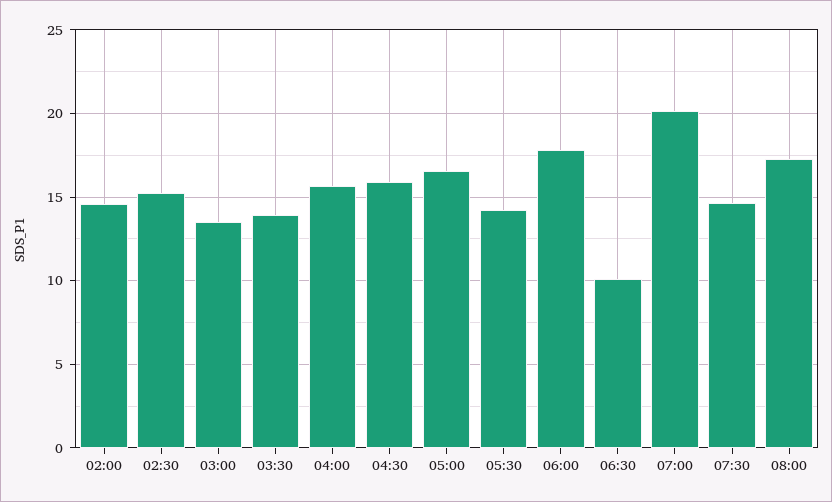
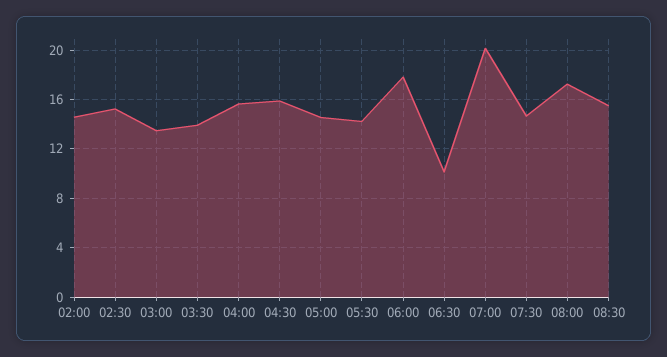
05:00: 16.5 -> 14.5
08:30: none -> 15.5

